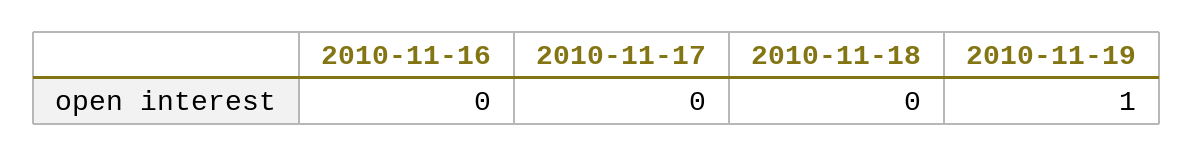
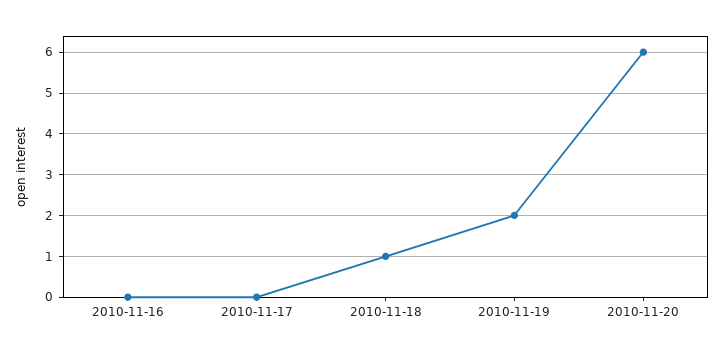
2010-11-18: 0 -> 1
2010-11-19: 1 -> 2
2010-11-20: none -> 6

